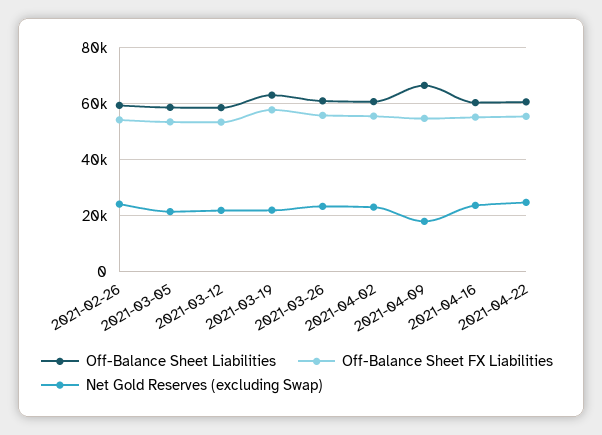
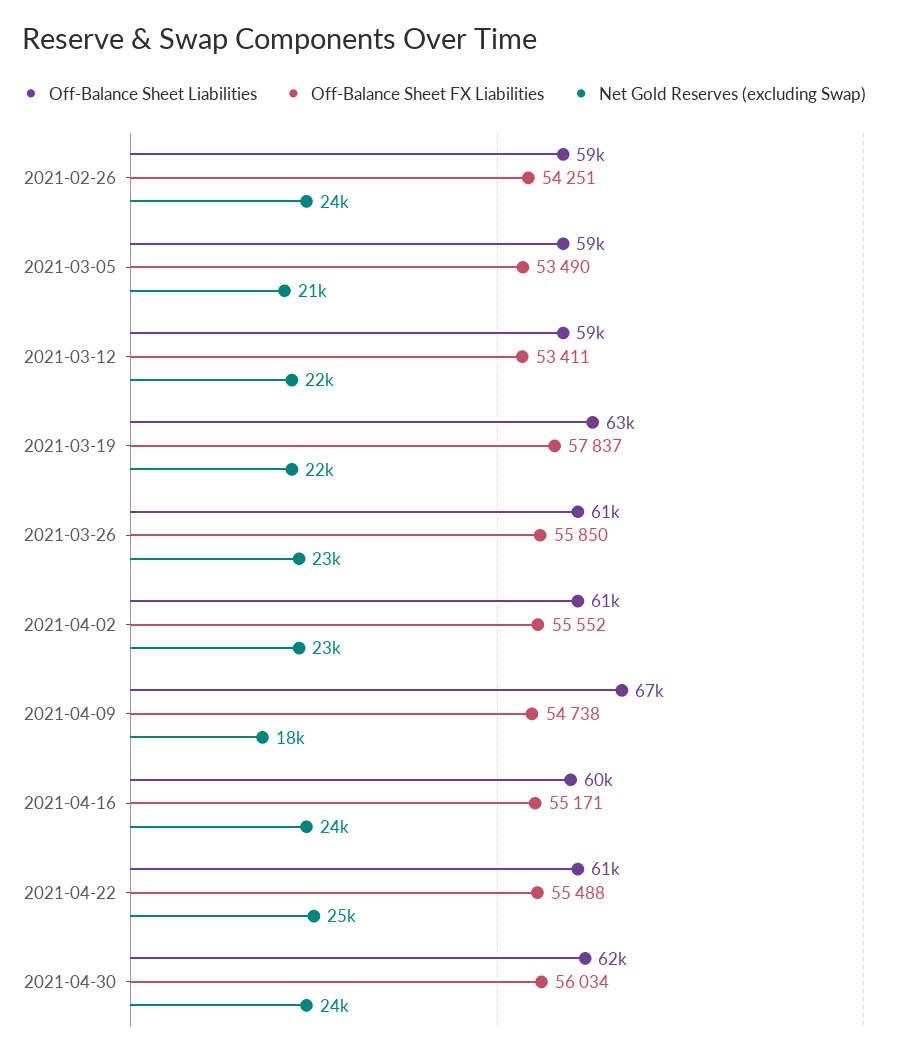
Off-Balance Sheet Liabilities, 2021-04-30: none -> 62000
Off-Balance Sheet FX Liabilities, 2021-04-30: none -> 56034
Net Gold Reserves (excluding Swap), 2021-04-30: none -> 24000

